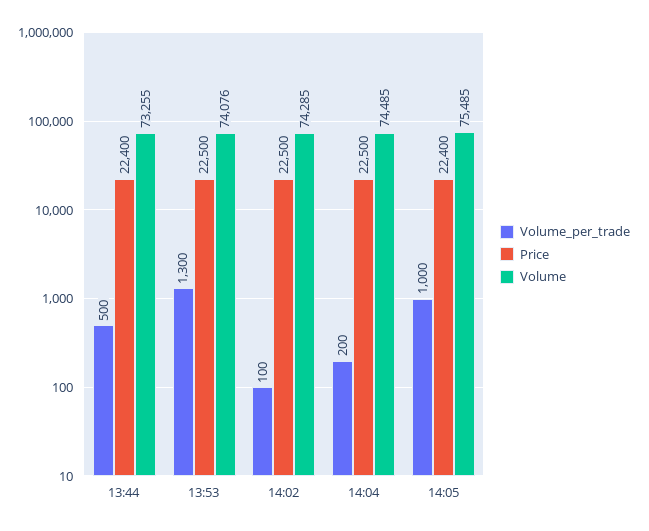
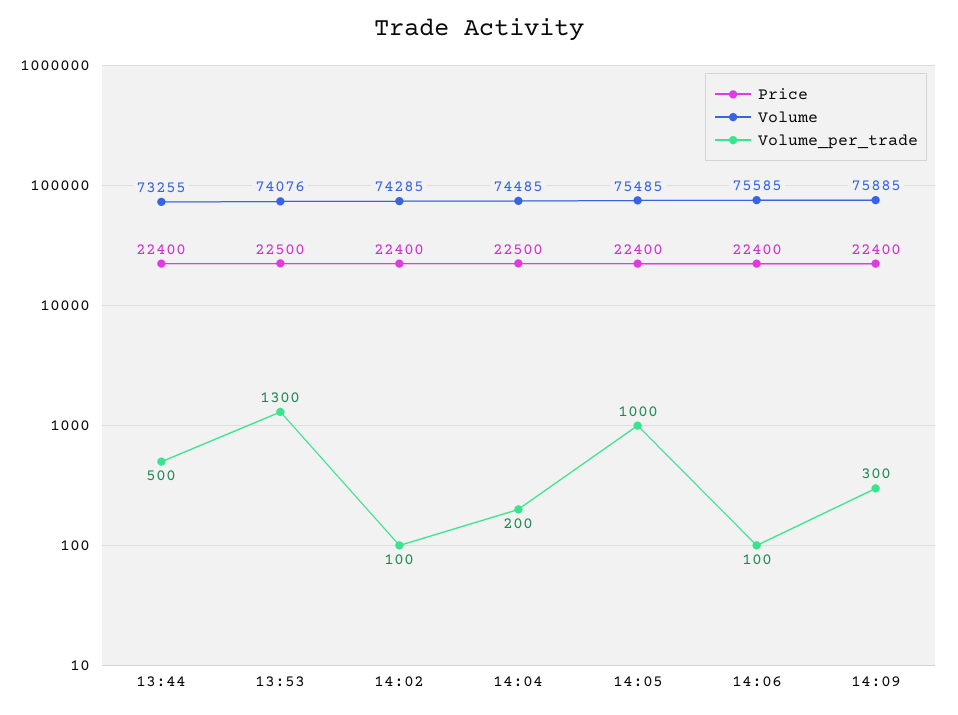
Price, 14:02: 22500 -> 22400
Price, 14:06: none -> 22400
Volume, 14:06: none -> 75585
Volume_per_trade, 14:06: none -> 100
Price, 14:09: none -> 22400
Volume, 14:09: none -> 75885
Volume_per_trade, 14:09: none -> 300

